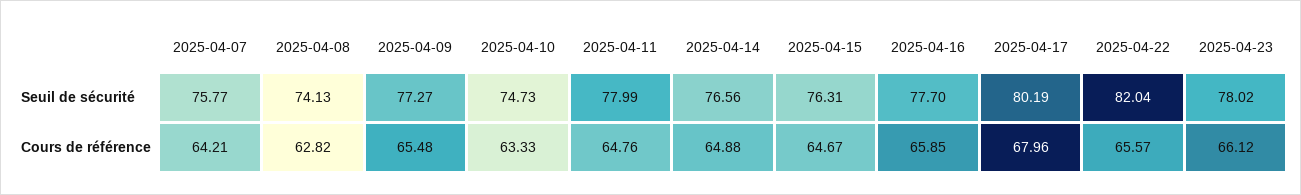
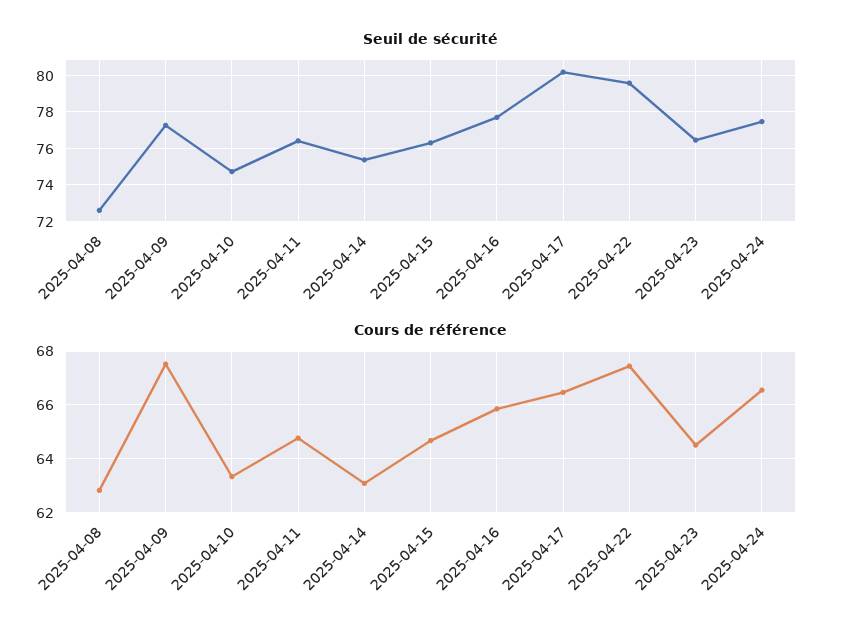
Seuil de sécurité, 2025-04-07: 75.77 -> none
Seuil de sécurité, 2025-04-08: 74.13 -> 72.5
Seuil de sécurité, 2025-04-11: 77.99 -> 76.5
Seuil de sécurité, 2025-04-14: 76.56 -> 75.5
Seuil de sécurité, 2025-04-22: 82.04 -> 79.5
Seuil de sécurité, 2025-04-23: 78.02 -> 76.5
Cours de référence, 2025-04-07: 64.21 -> none
Cours de référence, 2025-04-09: 65.48 -> 67.5
Cours de référence, 2025-04-14: 64.88 -> 63
Cours de référence, 2025-04-17: 67.96 -> 66.5
Cours de référence, 2025-04-22: 65.57 -> 67.5
Cours de référence, 2025-04-23: 66.12 -> 64.5
Seuil de sécurité, 2025-04-24: none -> 77.5
Cours de référence, 2025-04-24: none -> 66.5

